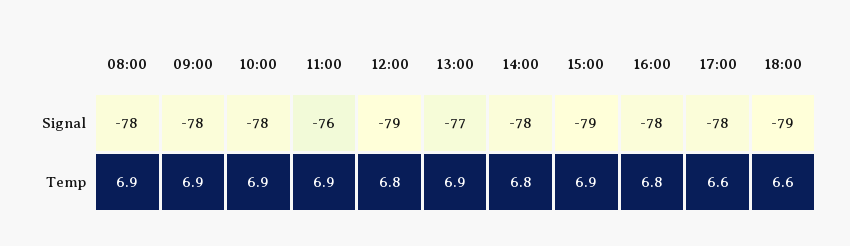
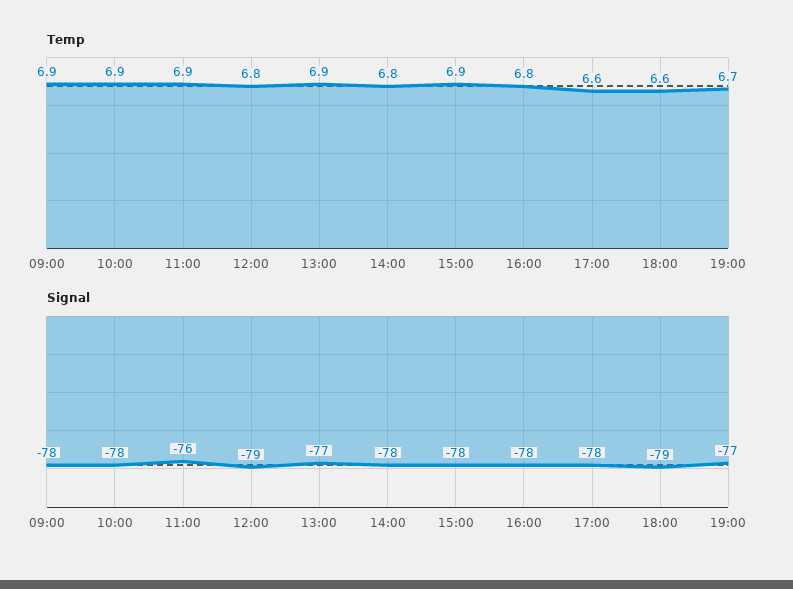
Signal, 08:00: -78 -> none
Signal, 15:00: -79 -> -78
Temp, 08:00: 6.9 -> none
Temp, 19:00: none -> 6.7
Signal, 19:00: none -> -77

